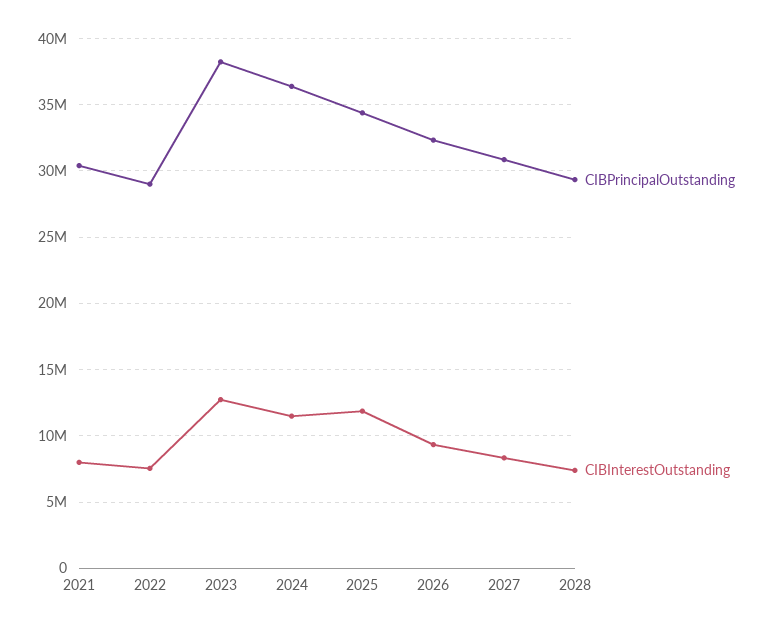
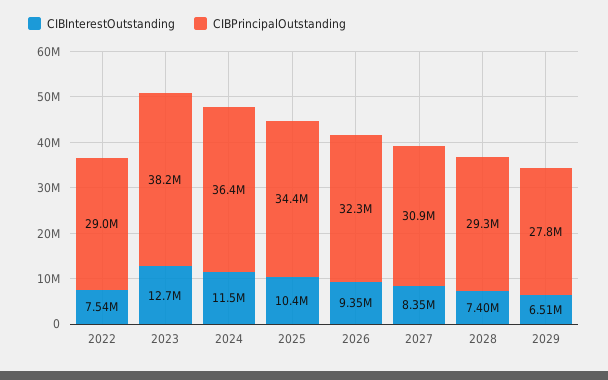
CIBPrincipalOutstanding, 2021: 30500000 -> none
CIBInterestOutstanding, 2021: 8000000 -> none
CIBInterestOutstanding, 2025: 12000000 -> 10400000
CIBInterestOutstanding, 2029: none -> 6510000
CIBPrincipalOutstanding, 2029: none -> 27800000

